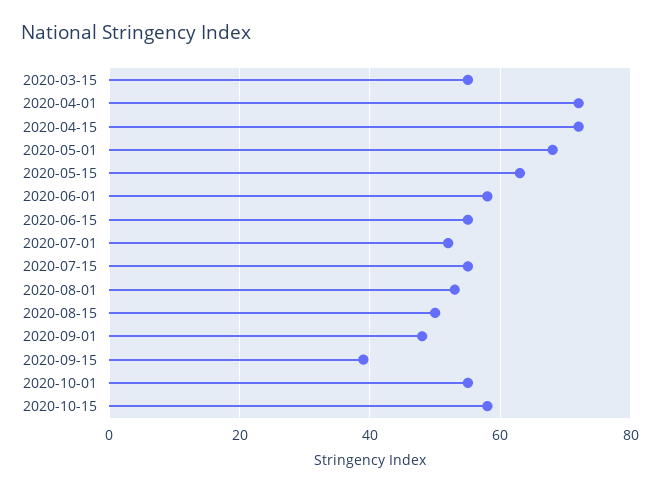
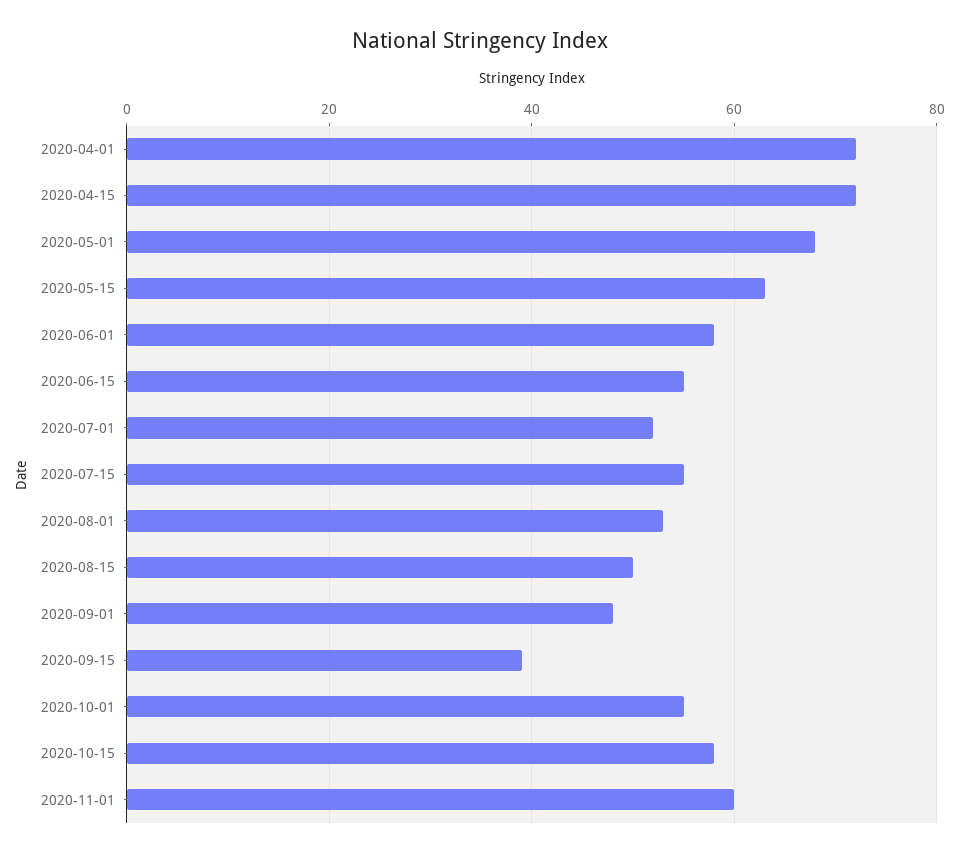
2020-03-15: 55 -> none
2020-11-01: none -> 60

